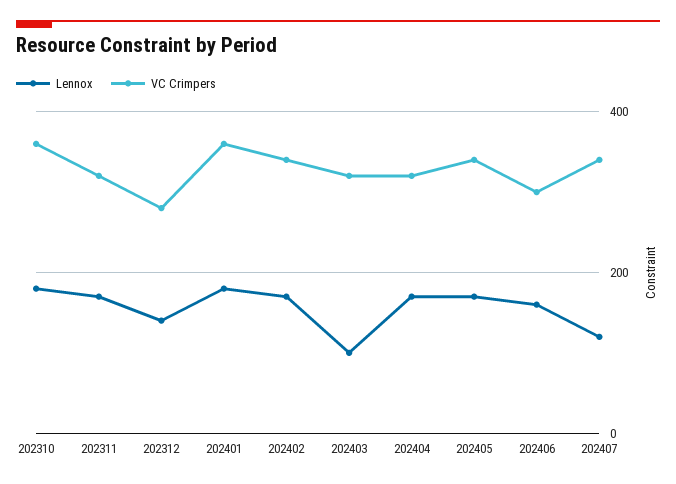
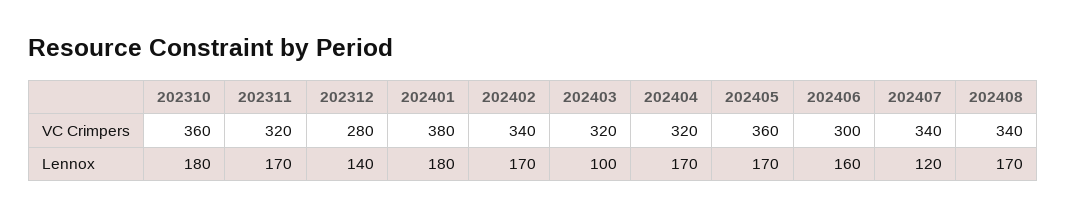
VC Crimpers, 202401: 360 -> 380
VC Crimpers, 202405: 340 -> 360
VC Crimpers, 202408: none -> 340
Lennox, 202408: none -> 170

